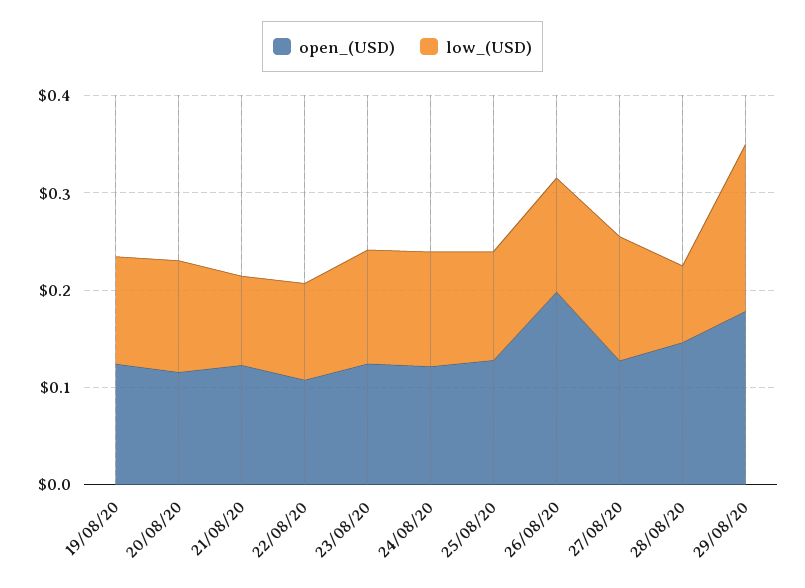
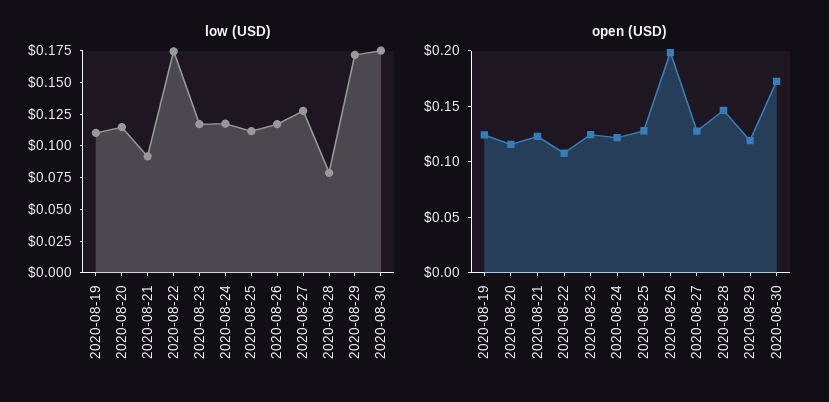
low_(USD), 22/08/20: 0.1 -> 0.175
open_(USD), 29/08/20: 0.18 -> 0.12
low_(USD), 2020-08-30: none -> 0.175
open_(USD), 2020-08-30: none -> 0.17

